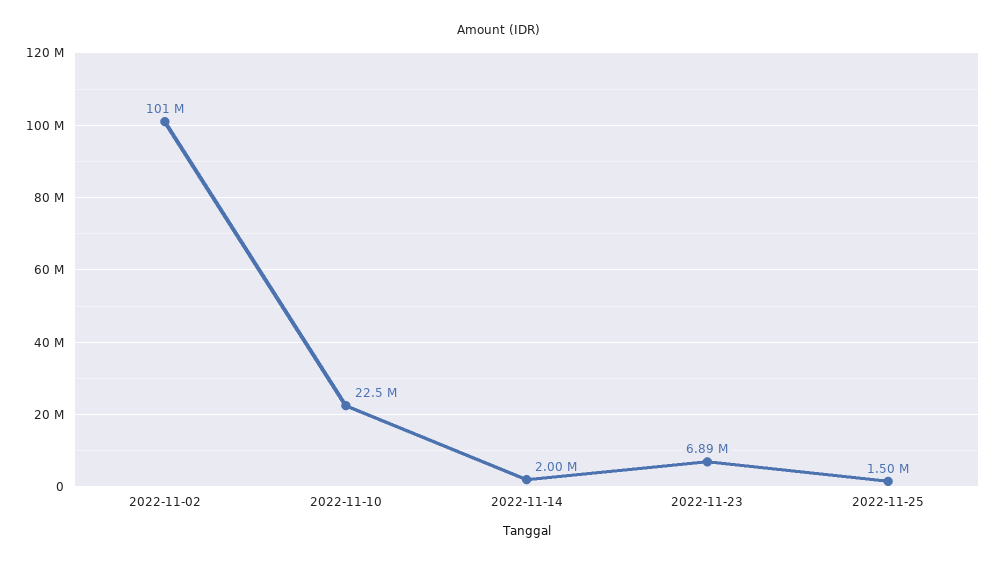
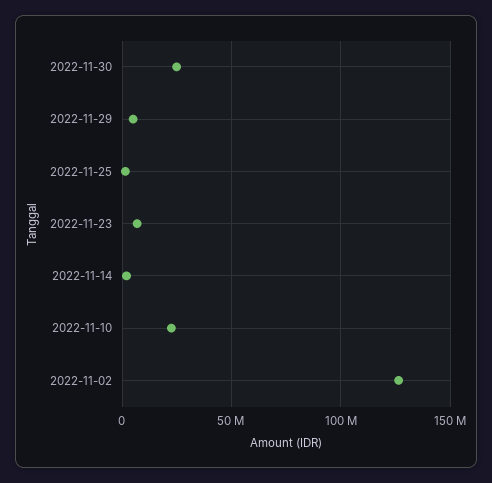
2022-11-02: 101000000 -> 125000000
2022-11-30: none -> 25000000
2022-11-29: none -> 5000000

